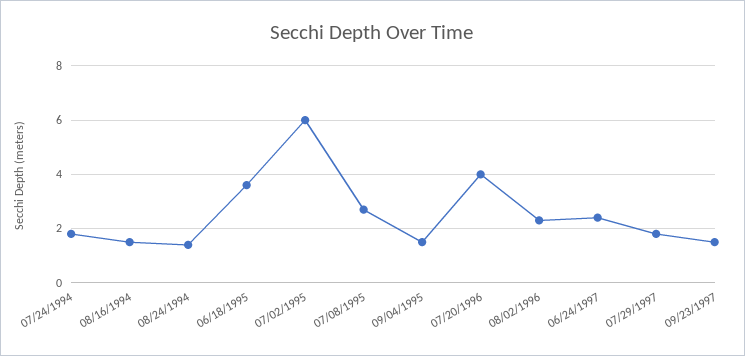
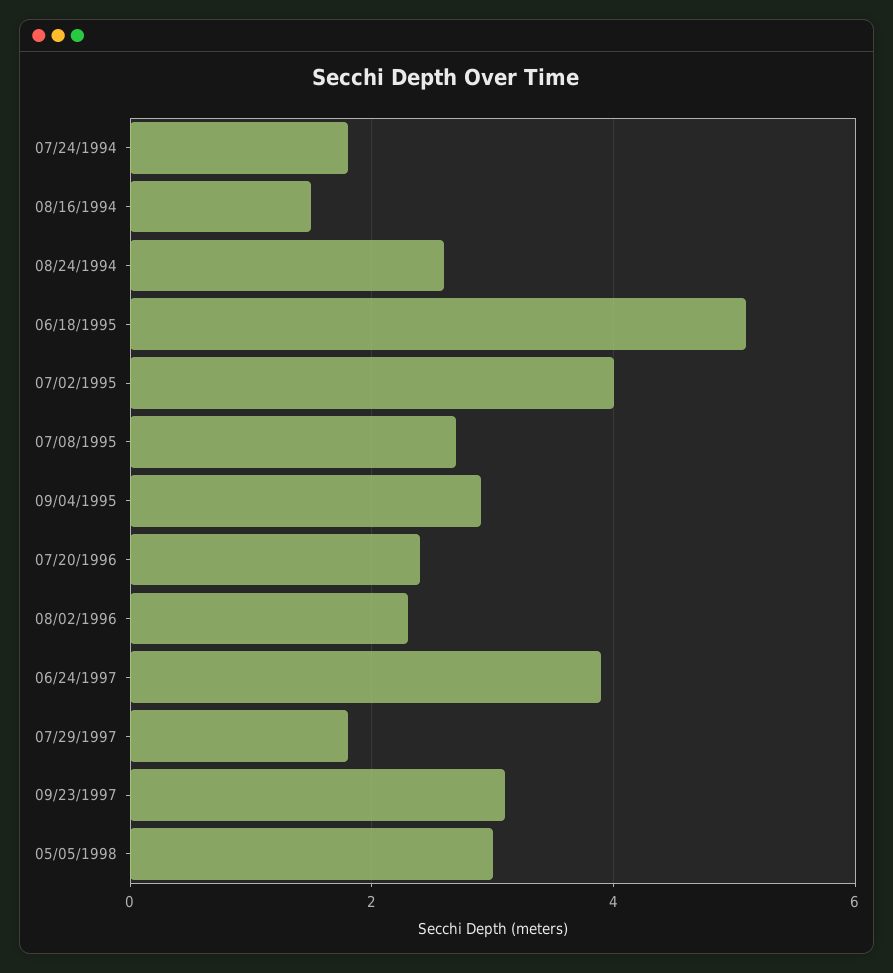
08/24/1994: 1.5 -> 2.5
06/18/1995: 3.5 -> 5
07/02/1995: 6 -> 4
09/04/1995: 1.5 -> 3
07/20/1996: 4 -> 2.5
06/24/1997: 2.5 -> 4
09/23/1997: 1.5 -> 3
05/05/1998: none -> 3

